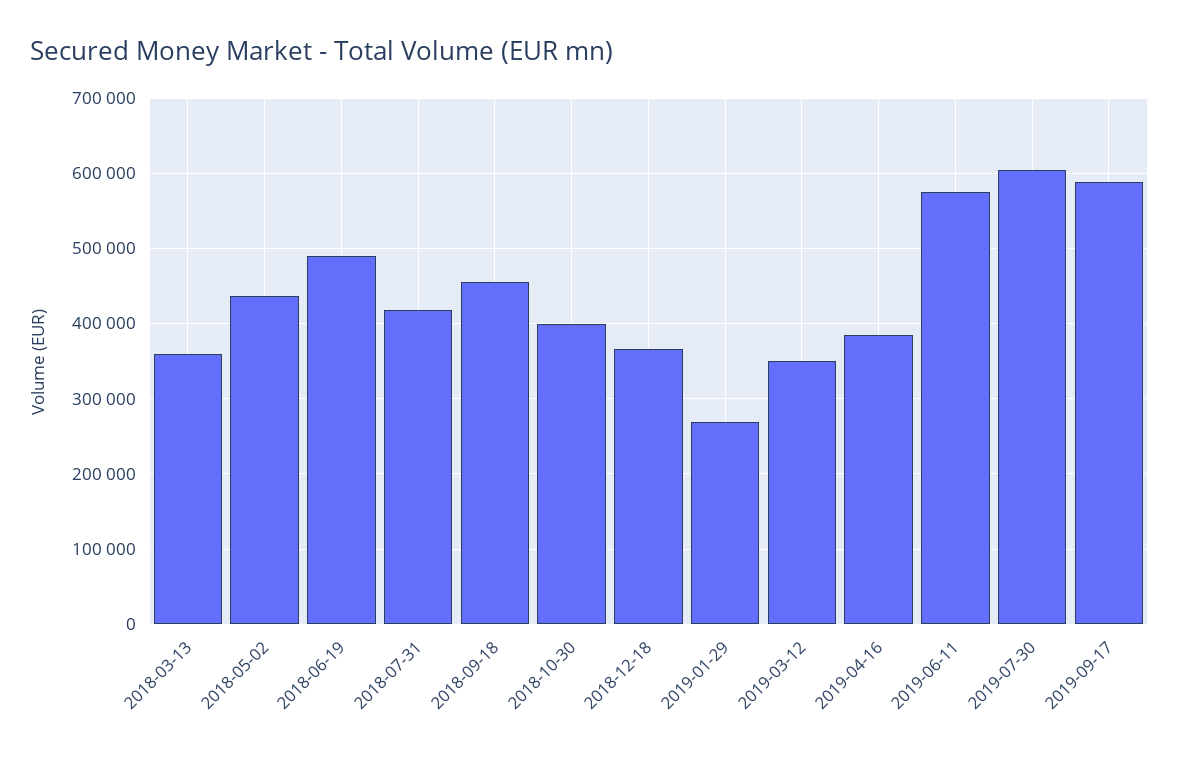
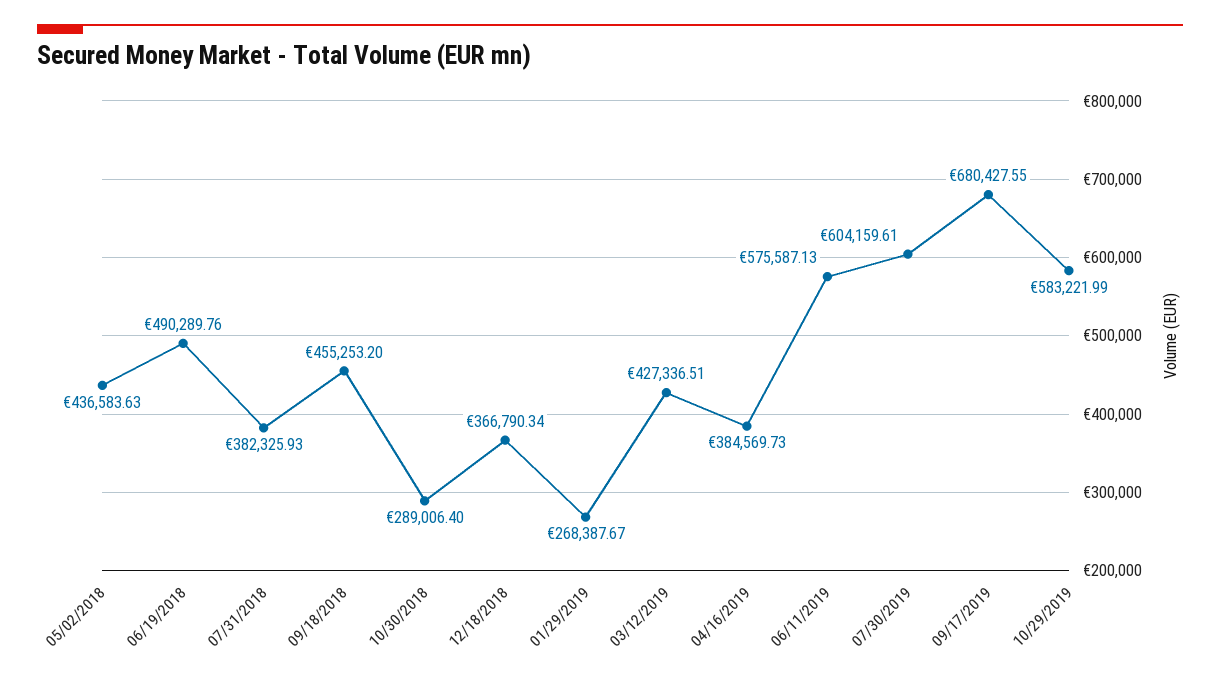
2018-03-13: 360000 -> none
2018-07-31: 420000 -> 382325.93
2018-10-30: 400000 -> 289006.4
2019-03-12: 350000 -> 427336.51
2019-09-17: 590000 -> 680427.55
10/29/2019: none -> 583221.99

